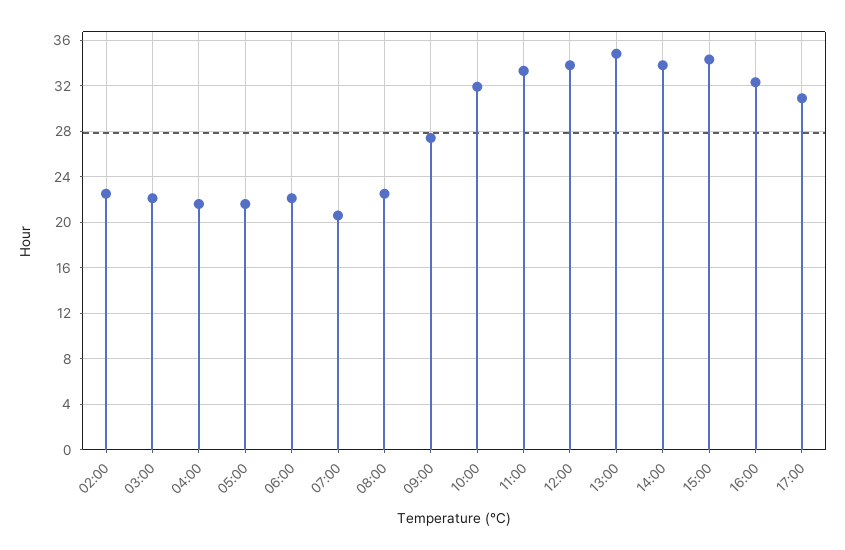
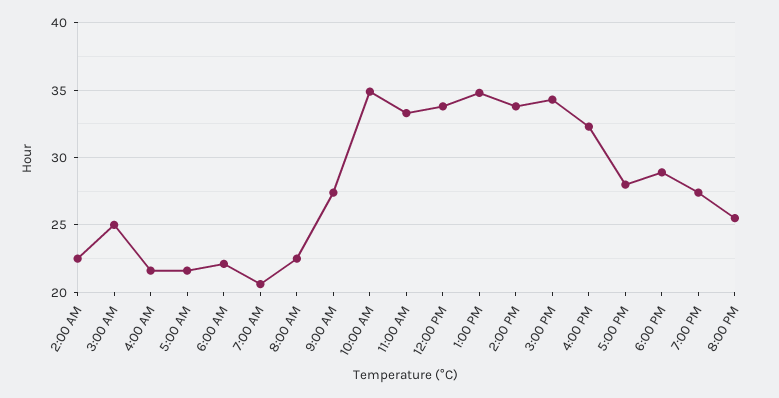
03:00: 22 -> 25
10:00: 32 -> 35
17:00: 31 -> 28
6:00 PM: none -> 29
7:00 PM: none -> 27.5
8:00 PM: none -> 25.5

